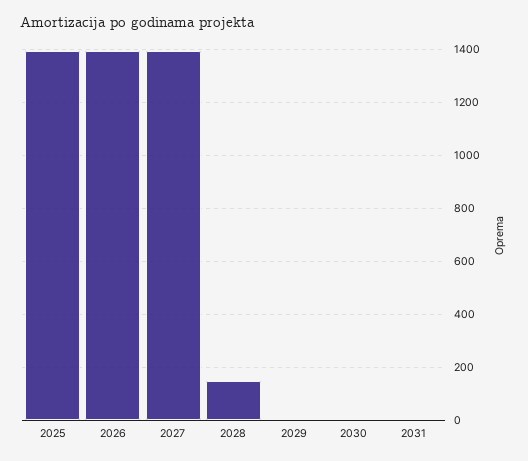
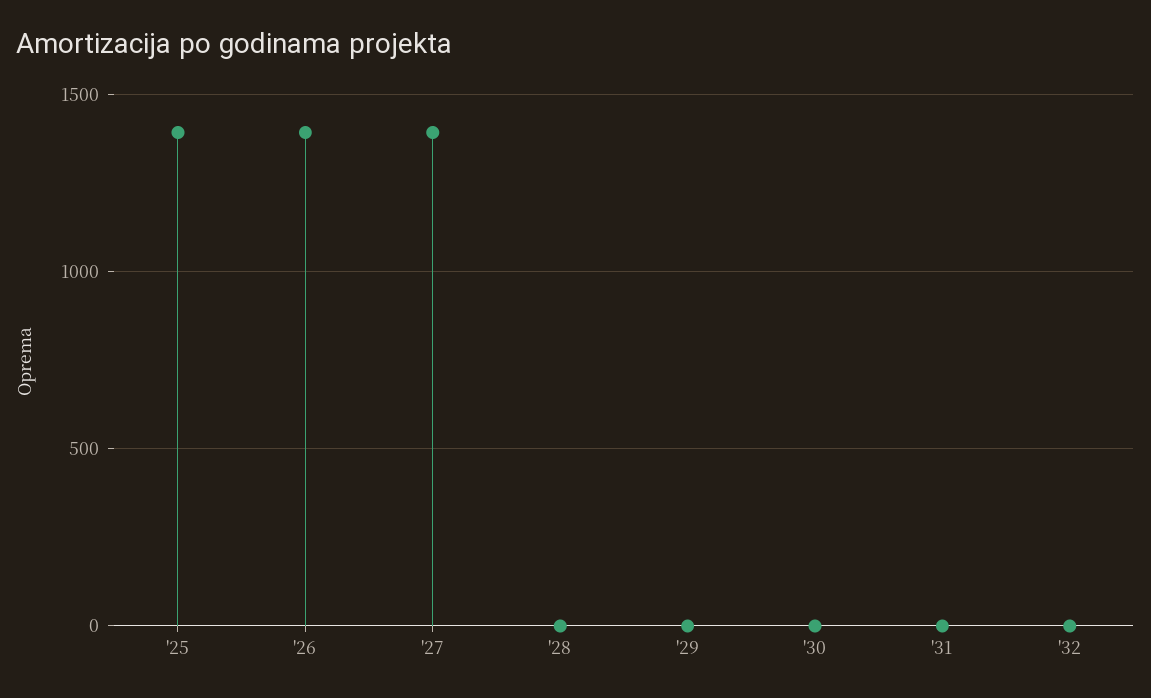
2028: 150 -> 0
'32: none -> 0

